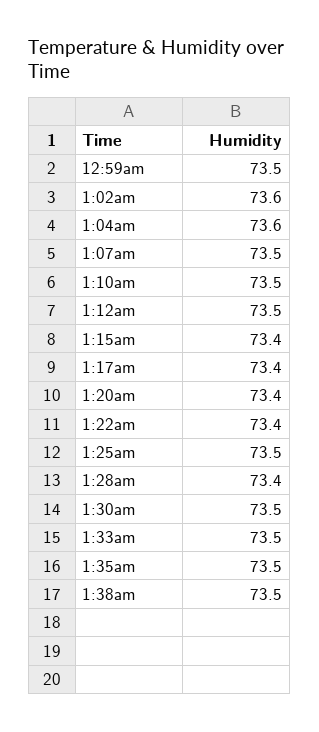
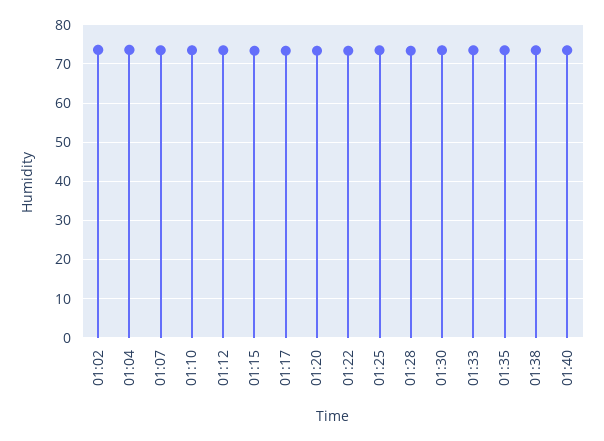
12:59am: 73.5 -> none
01:40: none -> 74

